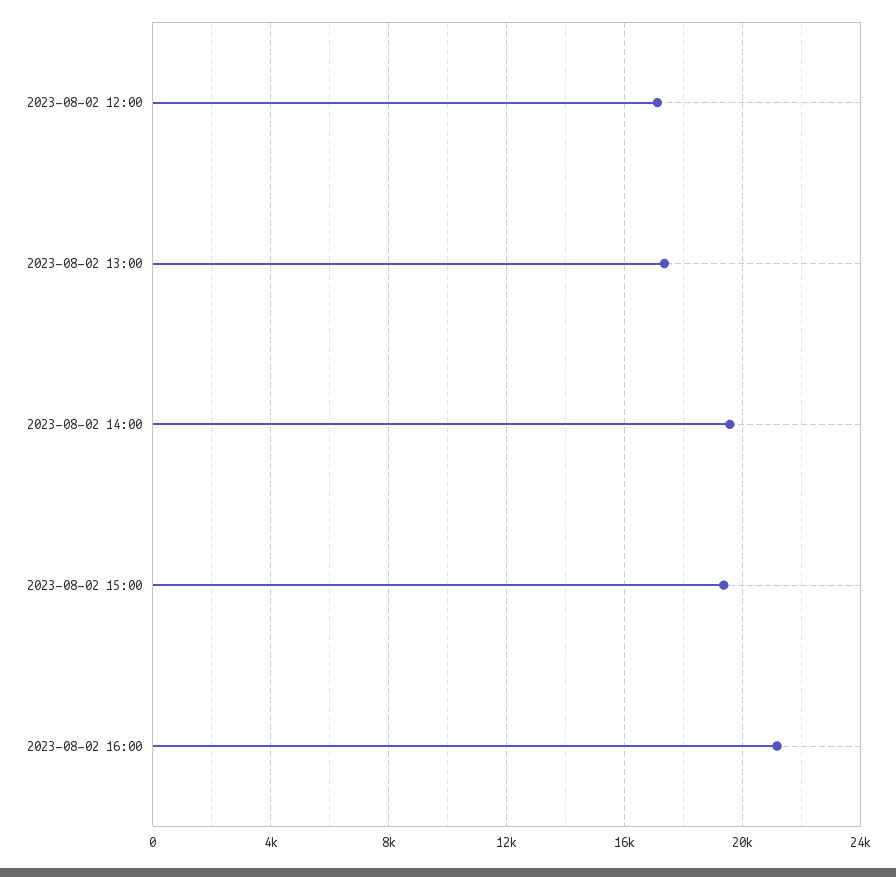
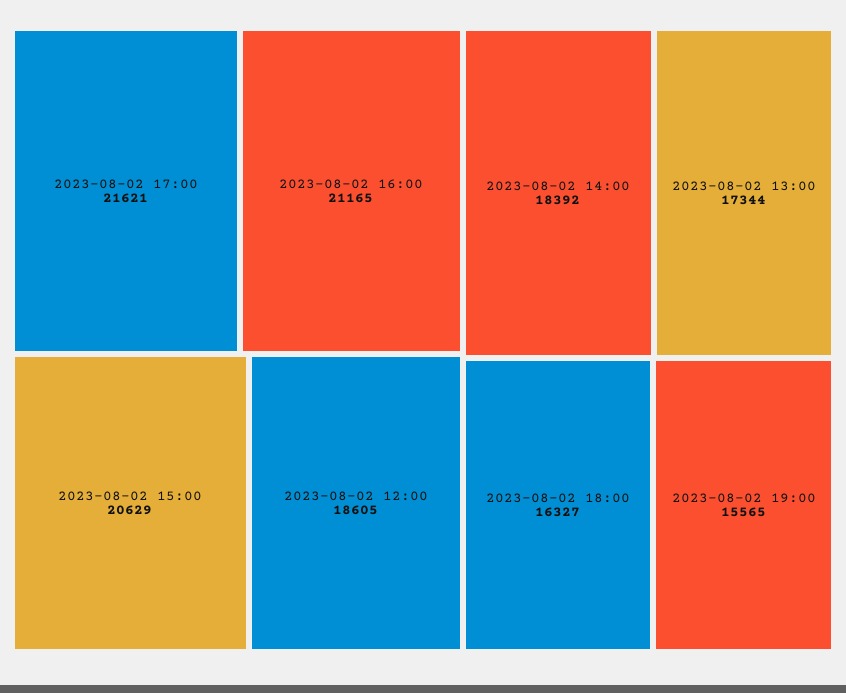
2023-08-02 12:00: 17000 -> 18605
2023-08-02 14:00: 19500 -> 18392
2023-08-02 15:00: 19500 -> 20629
2023-08-02 17:00: none -> 21621
2023-08-02 18:00: none -> 16327
2023-08-02 19:00: none -> 15565

